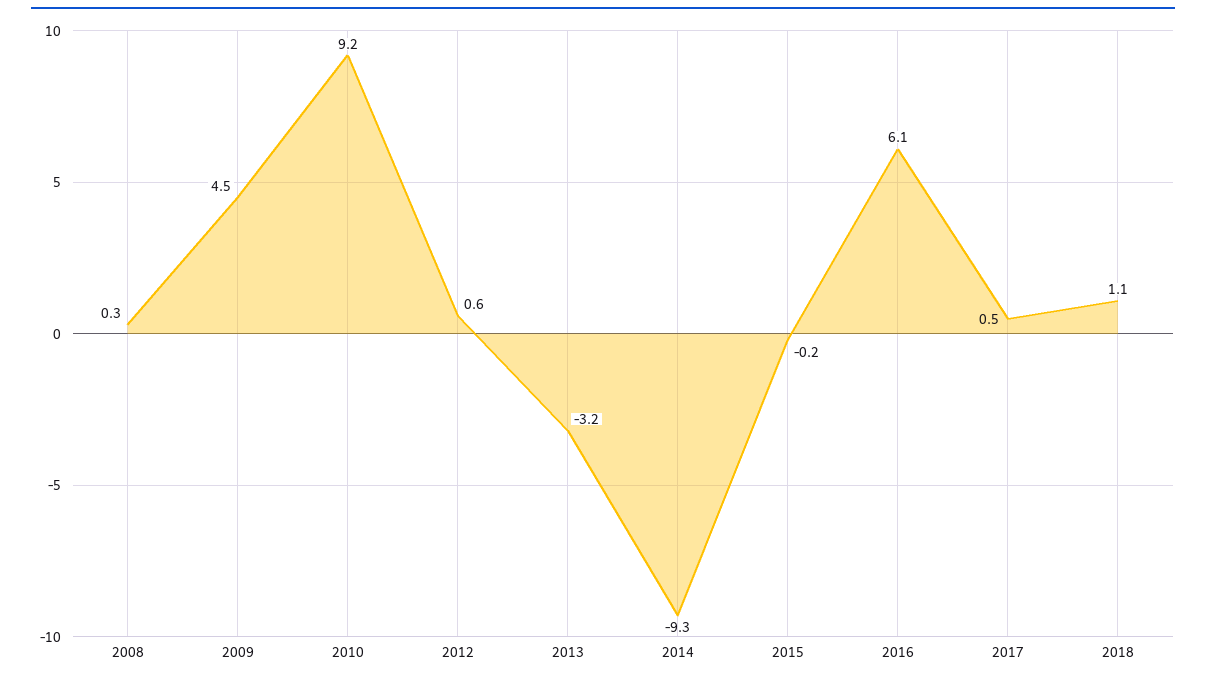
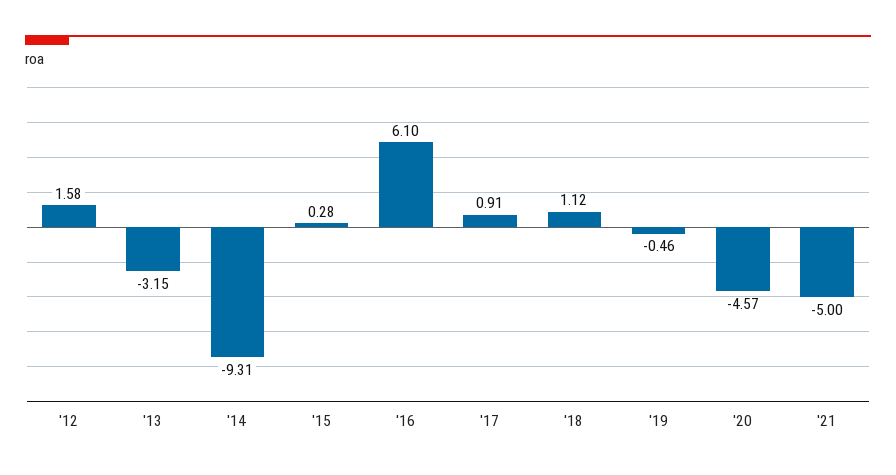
2008: 0.3 -> none
2009: 4.5 -> none
2010: 9.2 -> none
2012: 0.6 -> 1.58
2015: -0.2 -> 0.28
2017: 0.5 -> 0.91
'19: none -> -0.46
'20: none -> -4.57
'21: none -> -5

